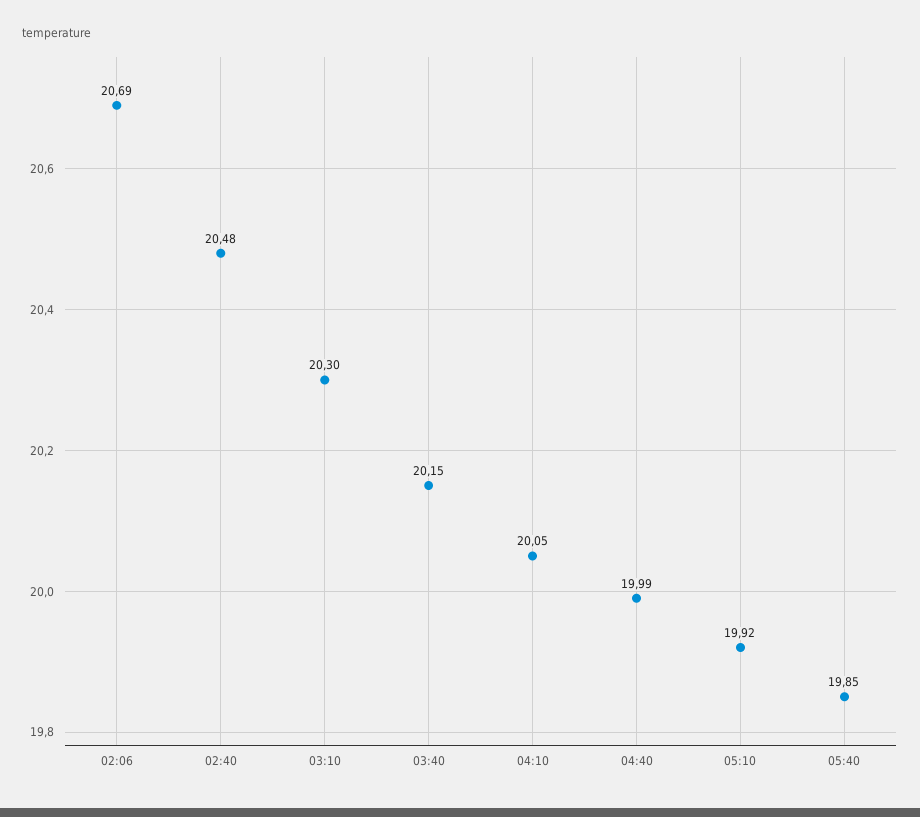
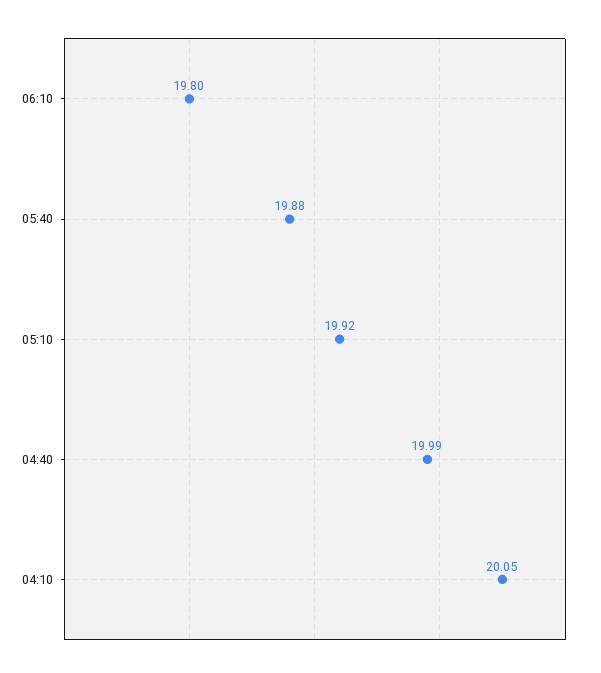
02:06: 20.69 -> none
02:40: 20.48 -> none
03:10: 20.3 -> none
03:40: 20.15 -> none
05:40: 19.85 -> 19.88
06:10: none -> 19.8

